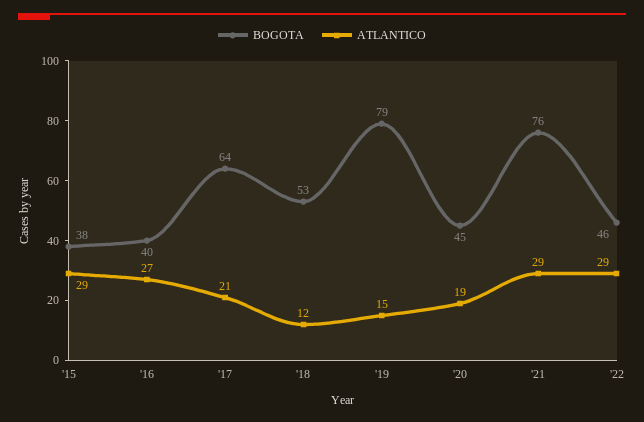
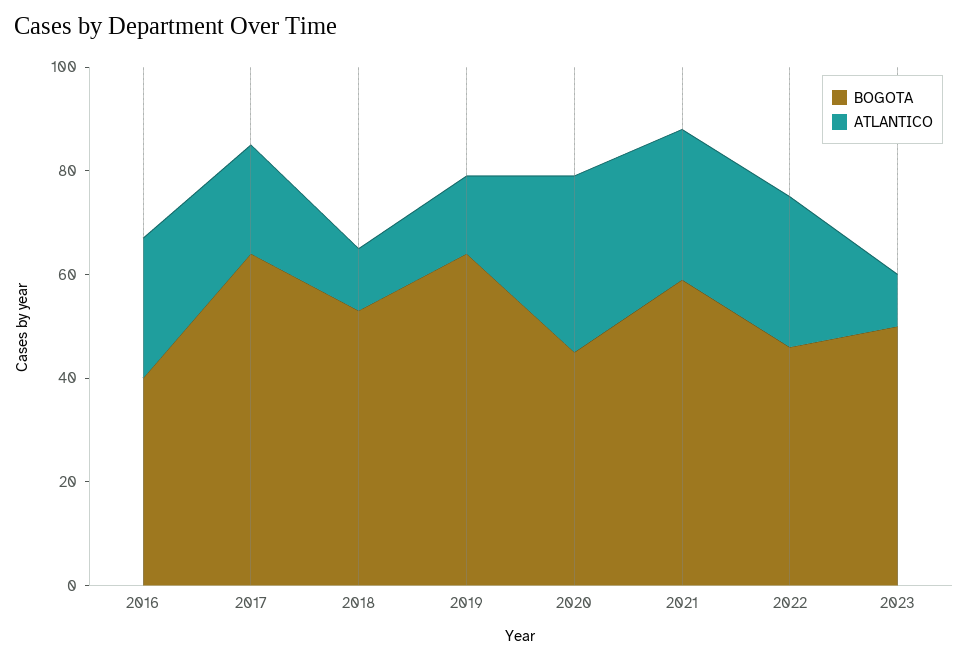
BOGOTA, '15: 38 -> none
ATLANTICO, '15: 29 -> none
BOGOTA, '19: 79 -> 65
ATLANTICO, '20: 19 -> 35
BOGOTA, '21: 76 -> 60
BOGOTA, 2023: none -> 50
ATLANTICO, 2023: none -> 10

